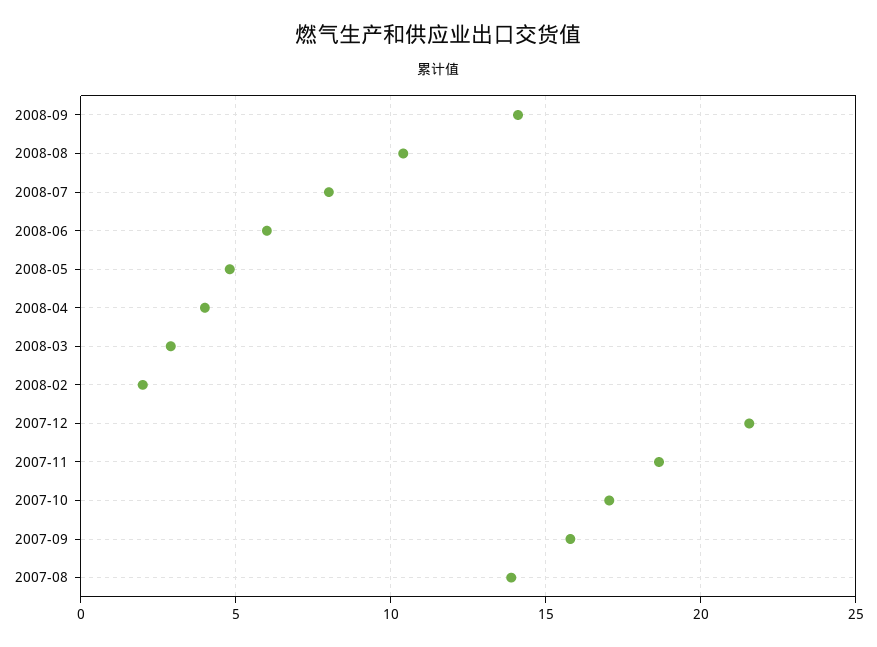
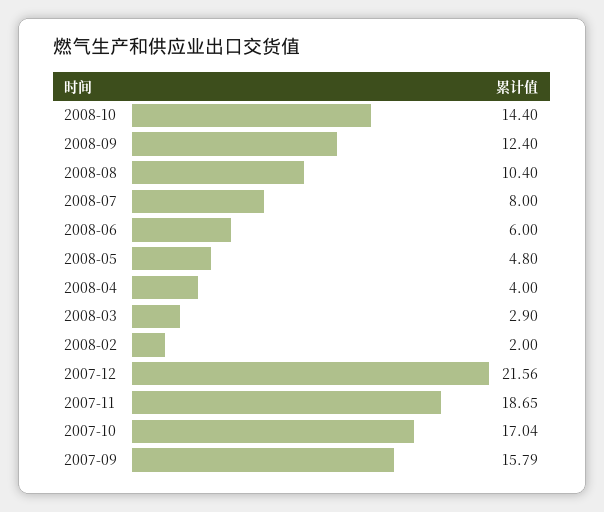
2008-09: 14 -> 12.4
2007-08: 14 -> none
2008-10: none -> 14.4

